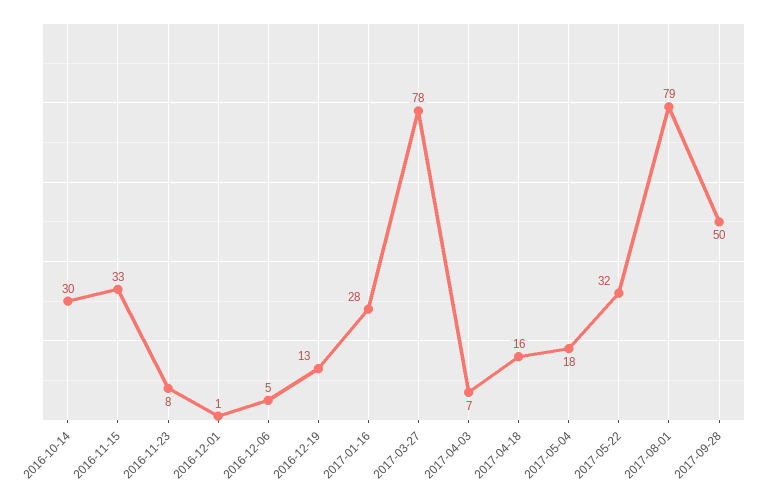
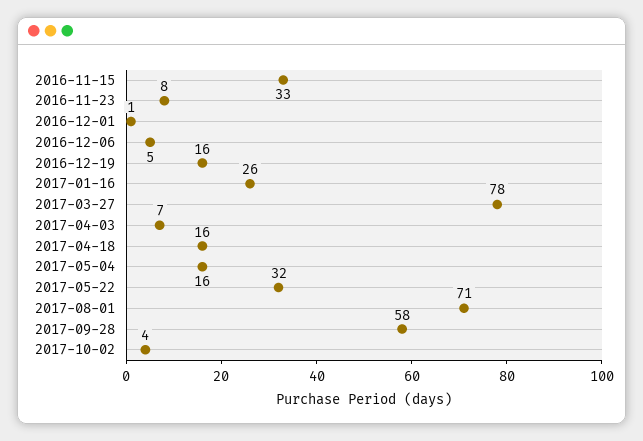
2016-10-14: 30 -> none
2016-12-19: 13 -> 16
2017-01-16: 28 -> 26
2017-05-04: 18 -> 16
2017-08-01: 79 -> 71
2017-09-28: 50 -> 58
2017-10-02: none -> 4

